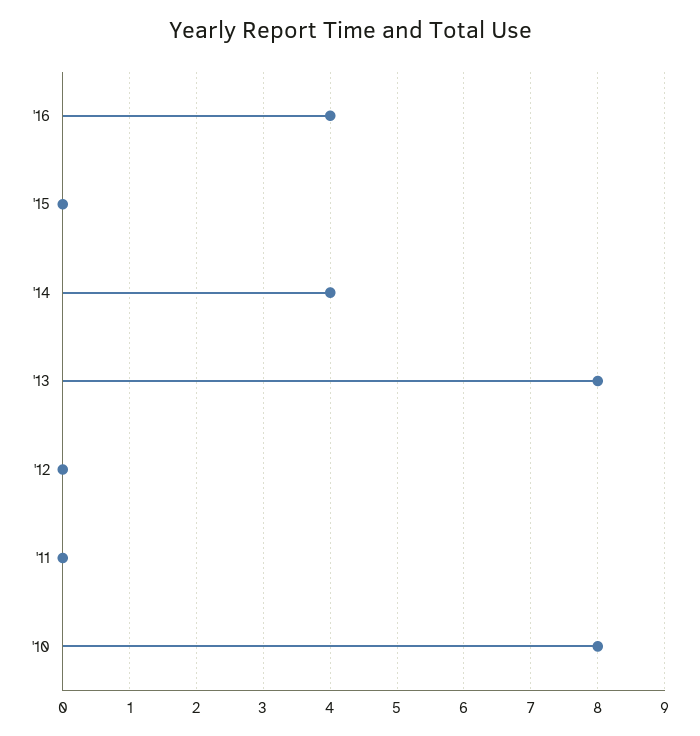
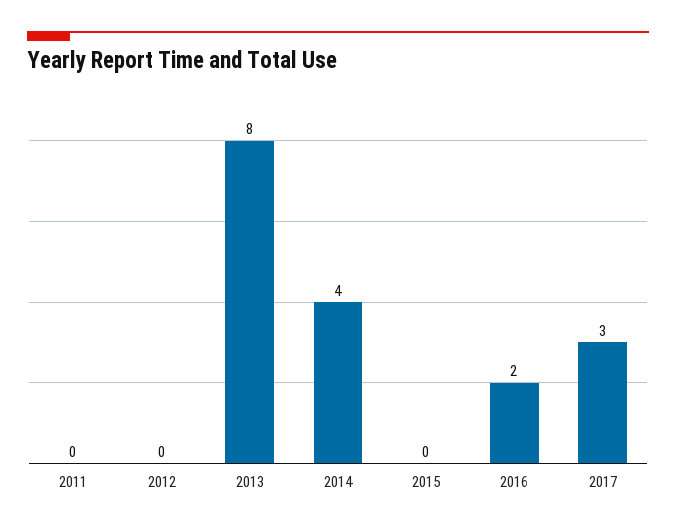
'16: 4 -> 2
'10: 8 -> none
2017: none -> 3

